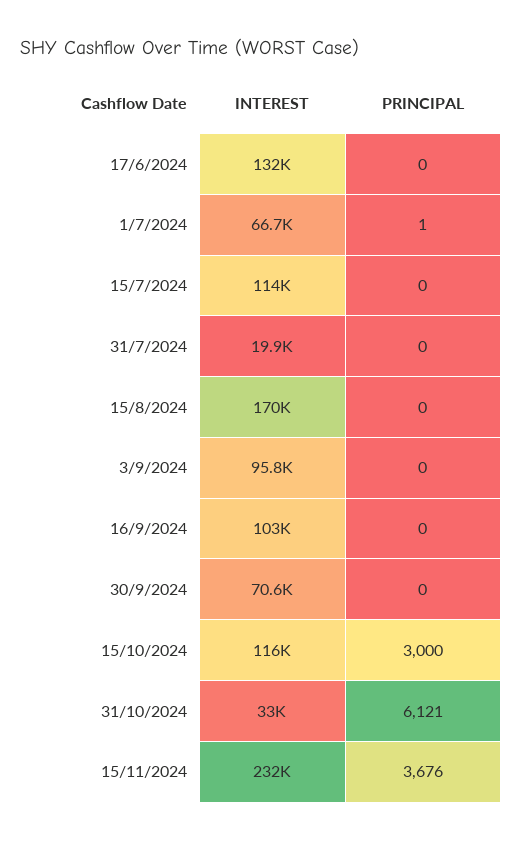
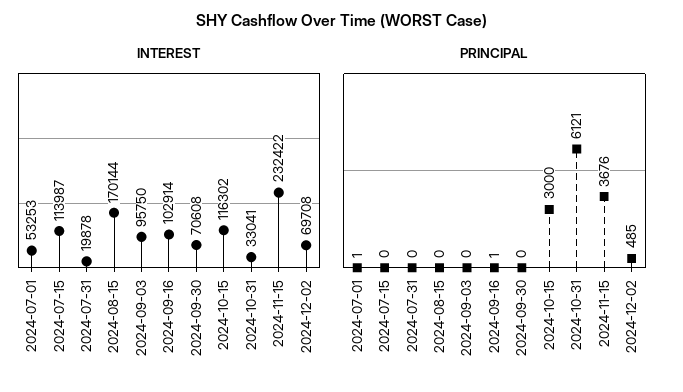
INTEREST, 17/6/2024: 132000 -> none
PRINCIPAL, 17/6/2024: 0 -> none
INTEREST, 1/7/2024: 66700 -> 53253
PRINCIPAL, 16/9/2024: 0 -> 1
INTEREST, 2024-12-02: none -> 69708
PRINCIPAL, 2024-12-02: none -> 485

